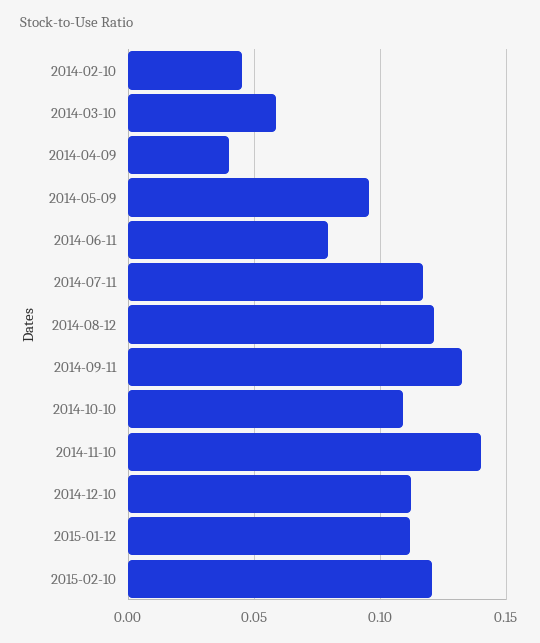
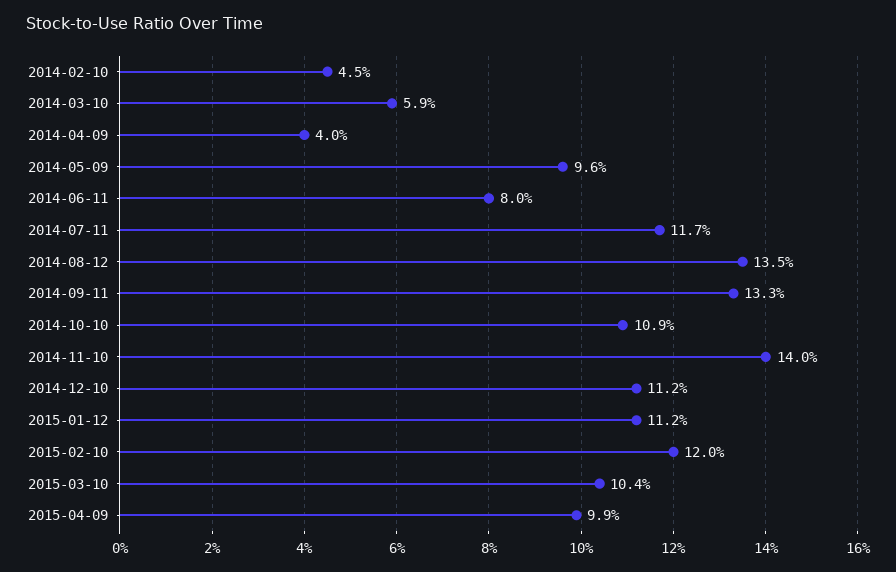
2014-08-12: 0.12 -> 0.135
2015-03-10: none -> 0.104
2015-04-09: none -> 0.099

